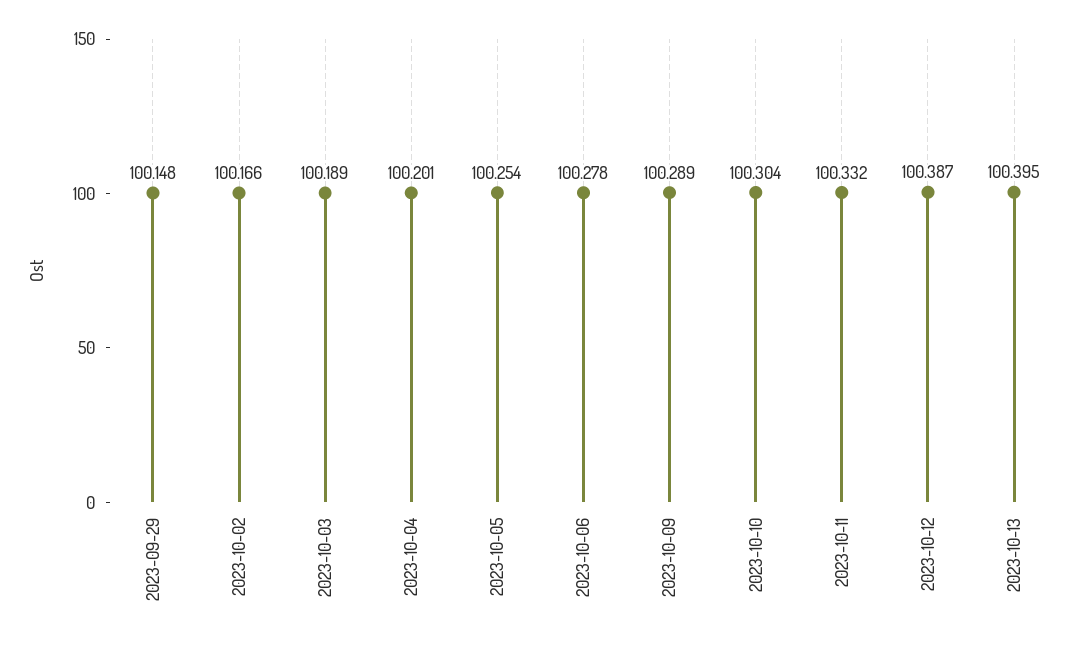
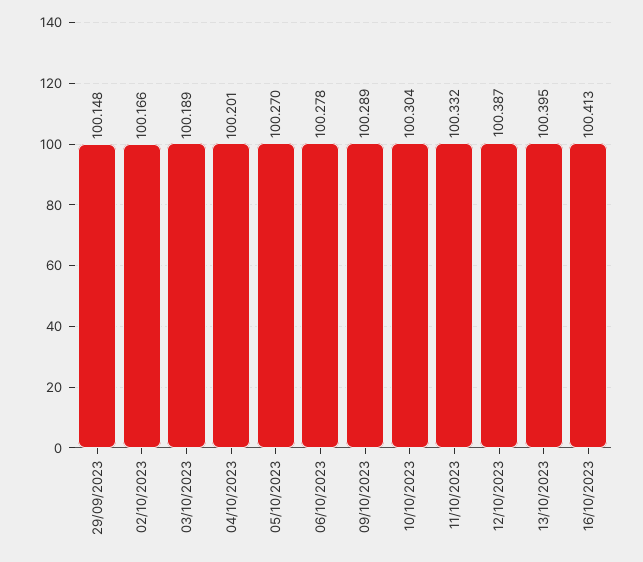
2023-10-05: 100.254 -> 100.27
16/10/2023: none -> 100.413

